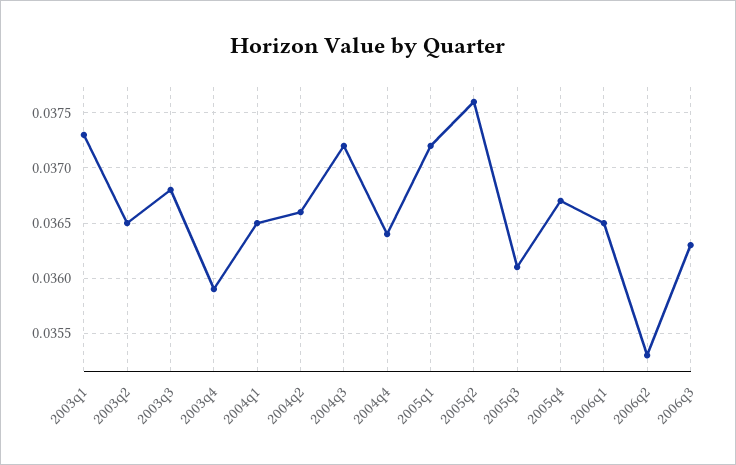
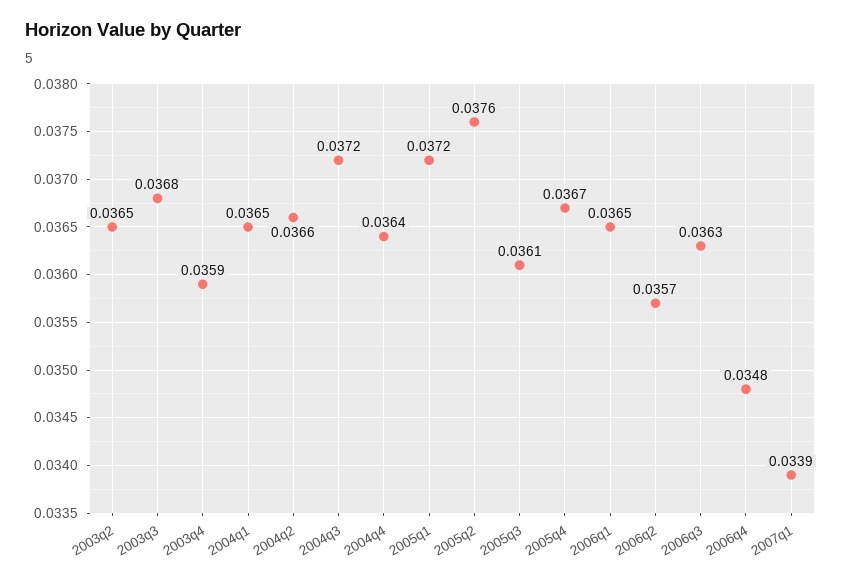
2003q1: 0.0373 -> none
2006q2: 0.0353 -> 0.0357
2006q4: none -> 0.0348
2007q1: none -> 0.0339

